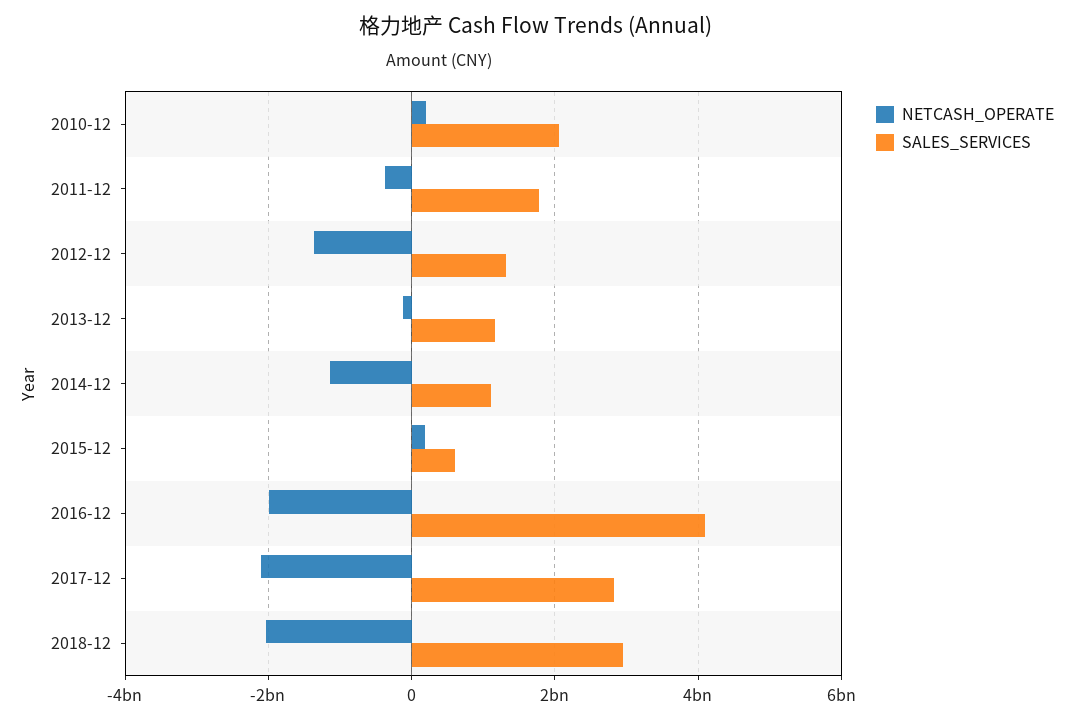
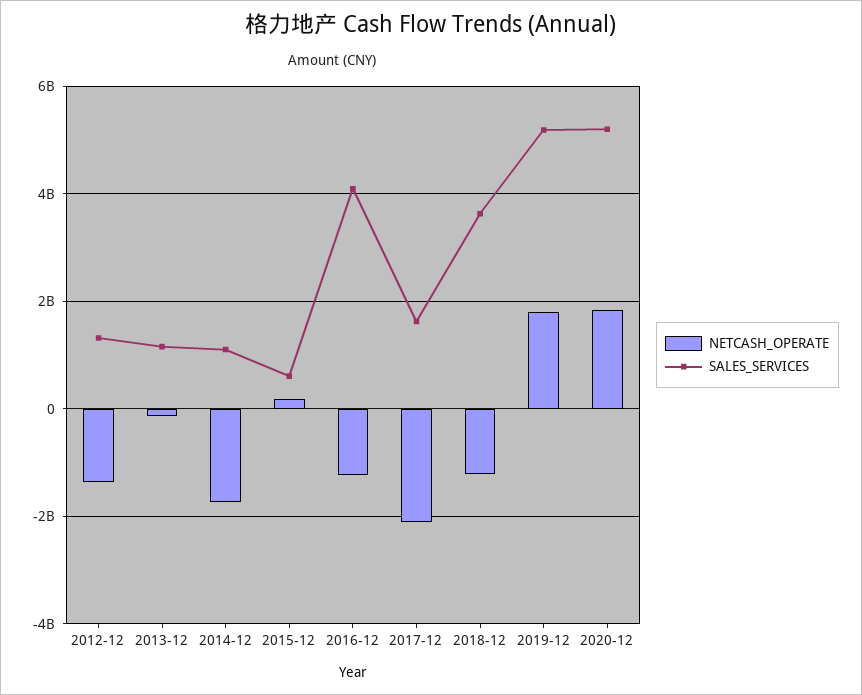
NETCASH_OPERATE, 2010-12: 200000000 -> none
SALES_SERVICES, 2010-12: 2000000000 -> none
NETCASH_OPERATE, 2011-12: -400000000 -> none
SALES_SERVICES, 2011-12: 1800000000 -> none
NETCASH_OPERATE, 2014-12: -1200000000 -> -1800000000
NETCASH_OPERATE, 2016-12: -2000000000 -> -1200000000
SALES_SERVICES, 2017-12: 2800000000 -> 1600000000
NETCASH_OPERATE, 2018-12: -2000000000 -> -1200000000
SALES_SERVICES, 2018-12: 3000000000 -> 3600000000
NETCASH_OPERATE, 2019-12: none -> 1800000000
SALES_SERVICES, 2019-12: none -> 5200000000
NETCASH_OPERATE, 2020-12: none -> 1800000000
SALES_SERVICES, 2020-12: none -> 5200000000

